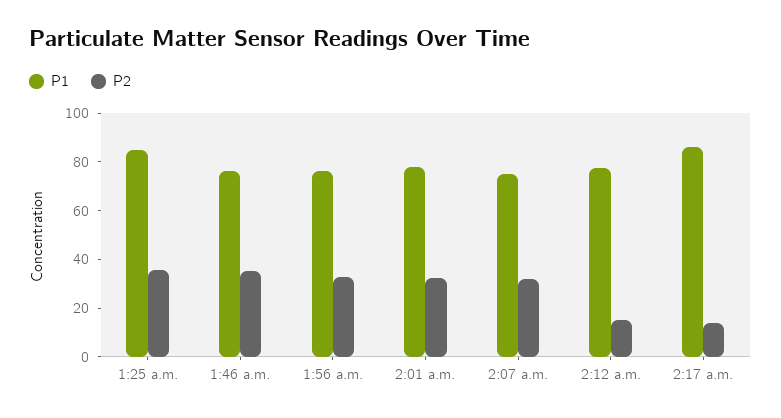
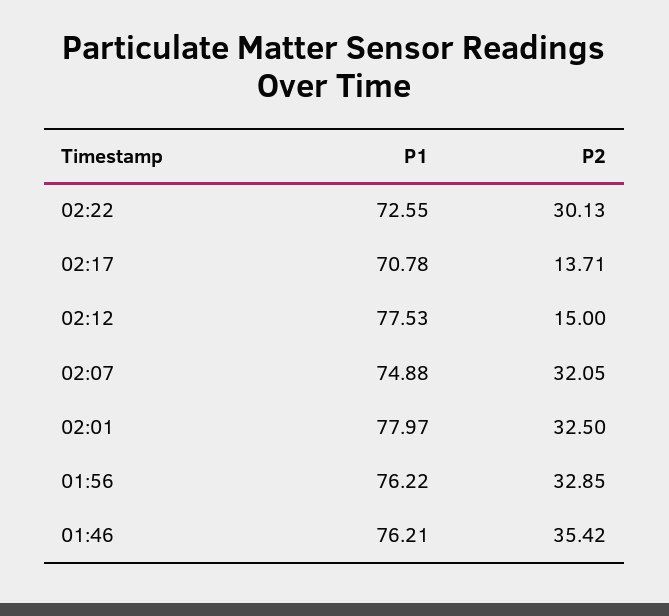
P1, 1:25 a.m.: 85 -> none
P2, 1:25 a.m.: 35 -> none
P1, 2:17 a.m.: 85 -> 70.78
P1, 02:22: none -> 72.55
P2, 02:22: none -> 30.13

